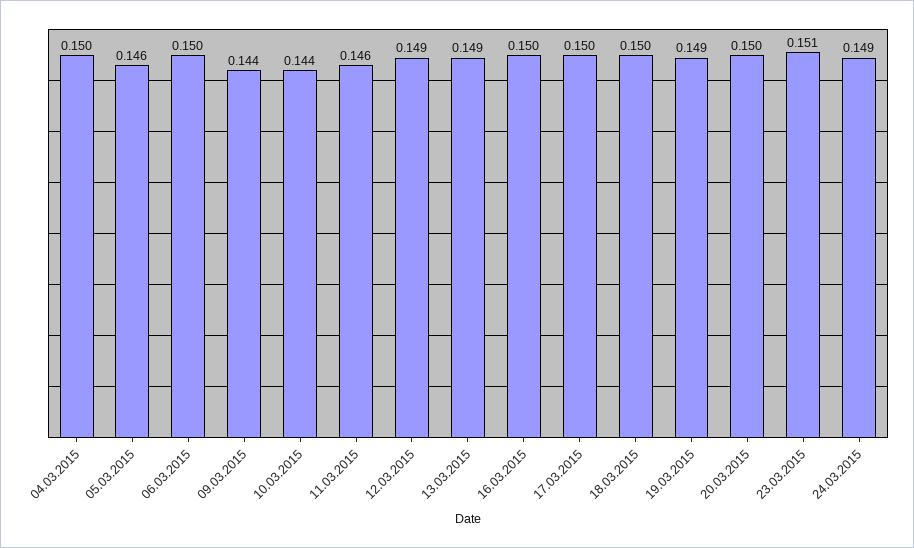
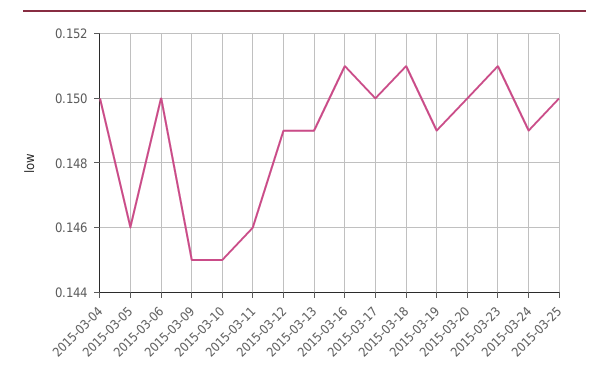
09.03.2015: 0.144 -> 0.145
10.03.2015: 0.144 -> 0.145
16.03.2015: 0.15 -> 0.151
18.03.2015: 0.15 -> 0.151
2015-03-25: none -> 0.15

